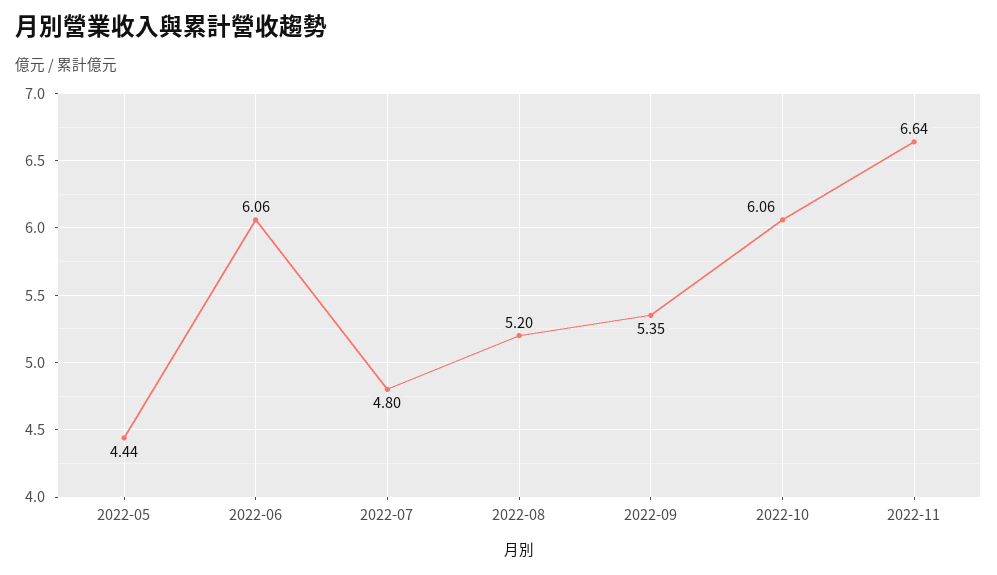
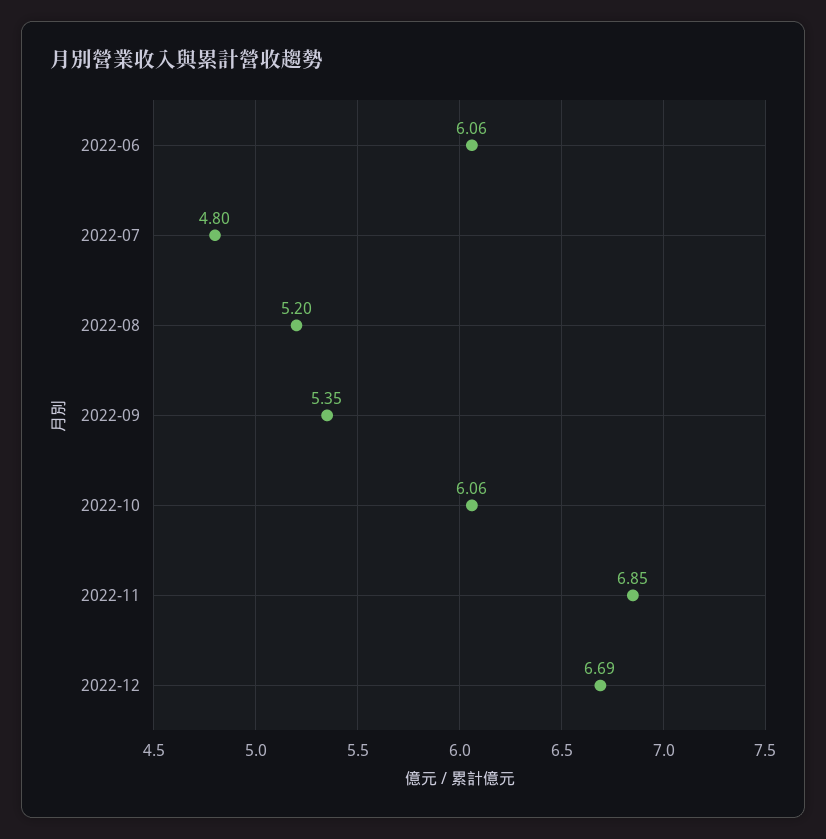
2022-05: 4.44 -> none
2022-11: 6.64 -> 6.85
2022-12: none -> 6.69

